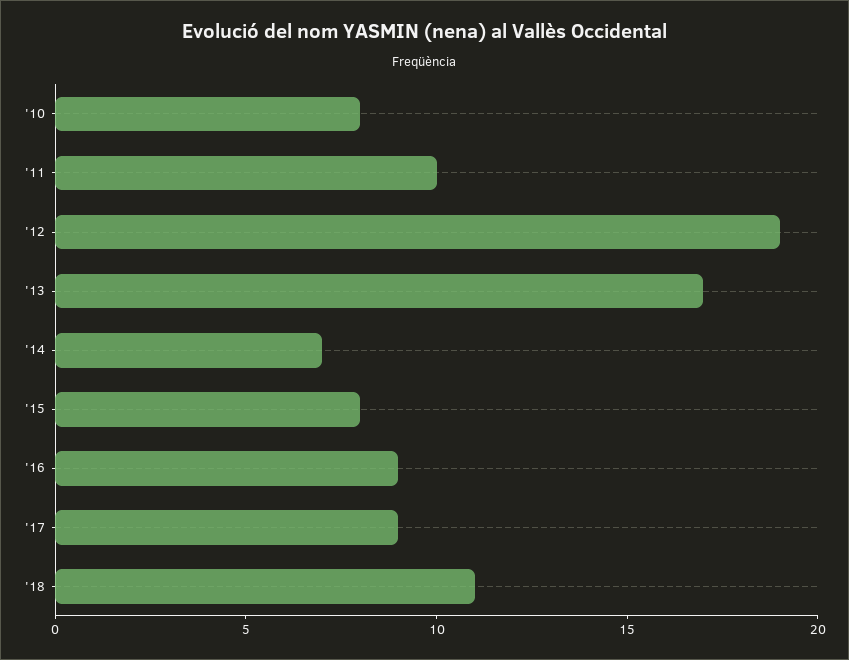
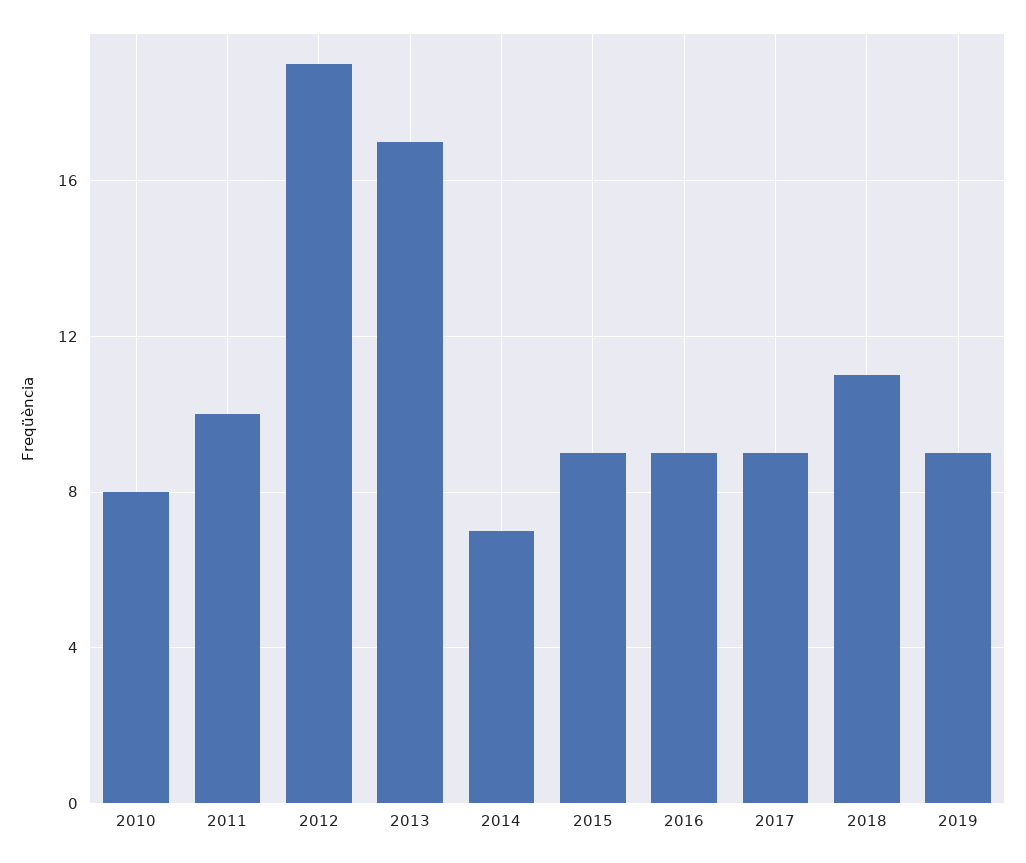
'15: 8 -> 9
2019: none -> 9

